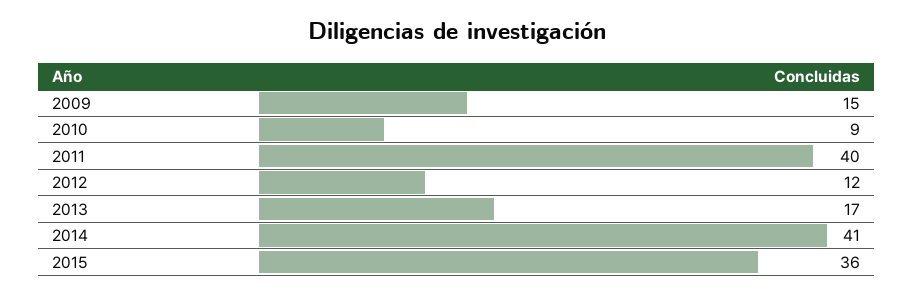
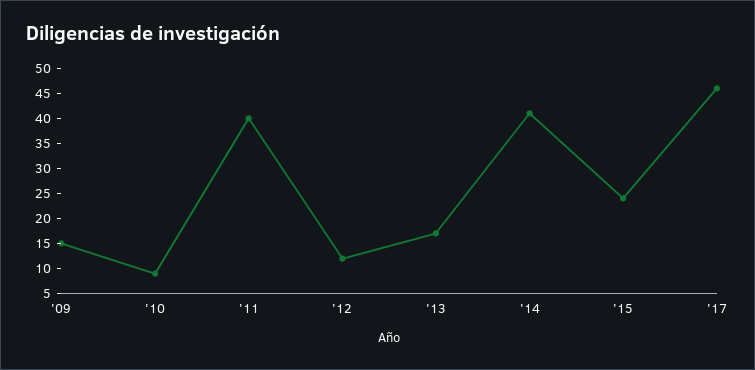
2015: 36 -> 25
'17: none -> 45

